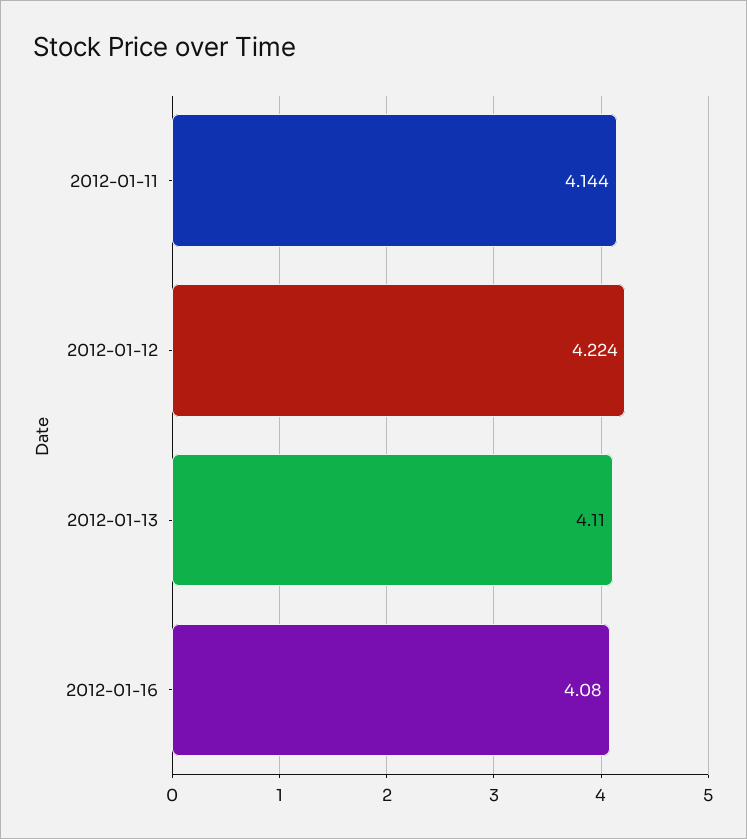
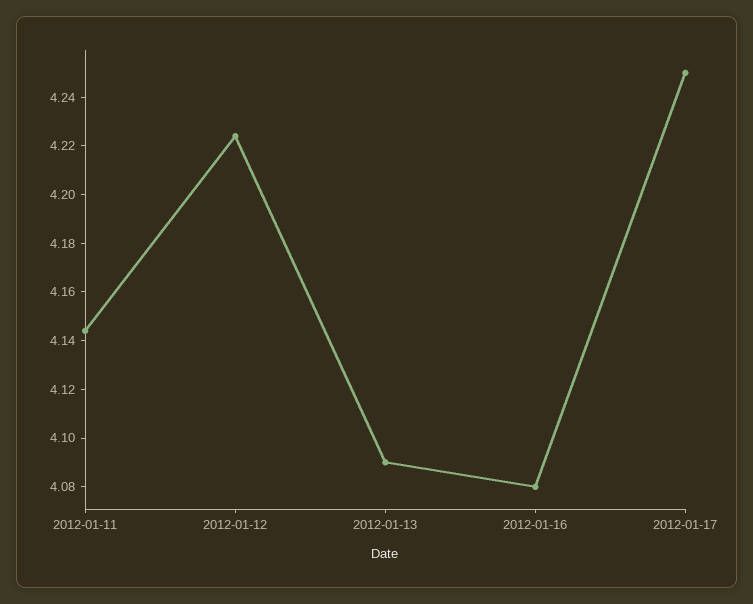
2012-01-13: 4.11 -> 4.09
2012-01-17: none -> 4.25

